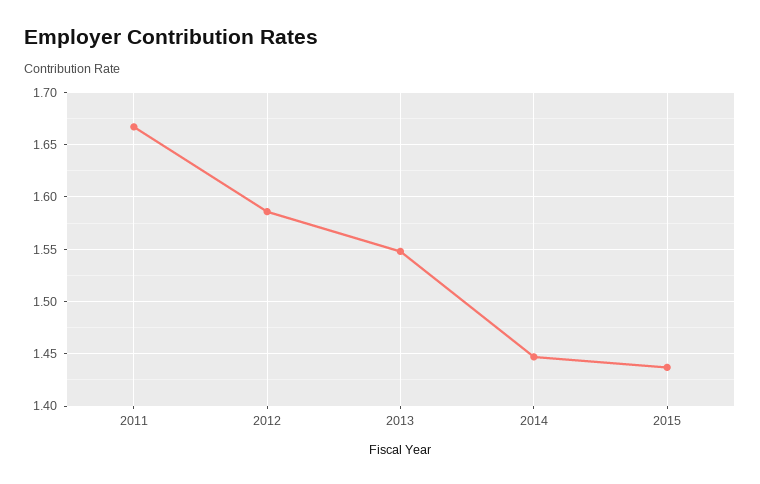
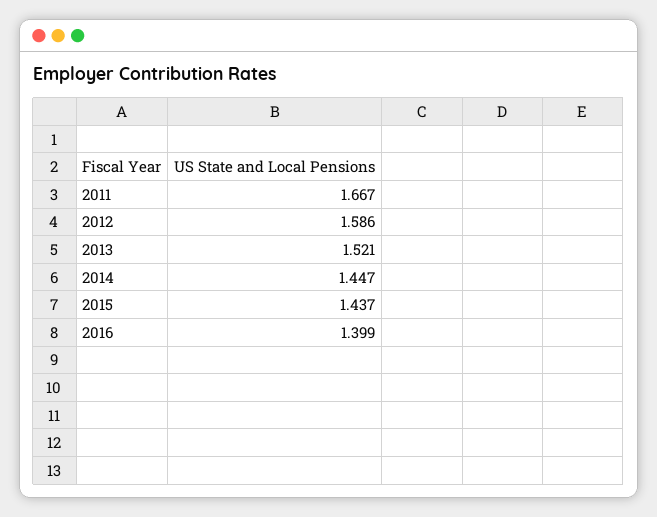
2013: 1.55 -> 1.521
2016: none -> 1.399

